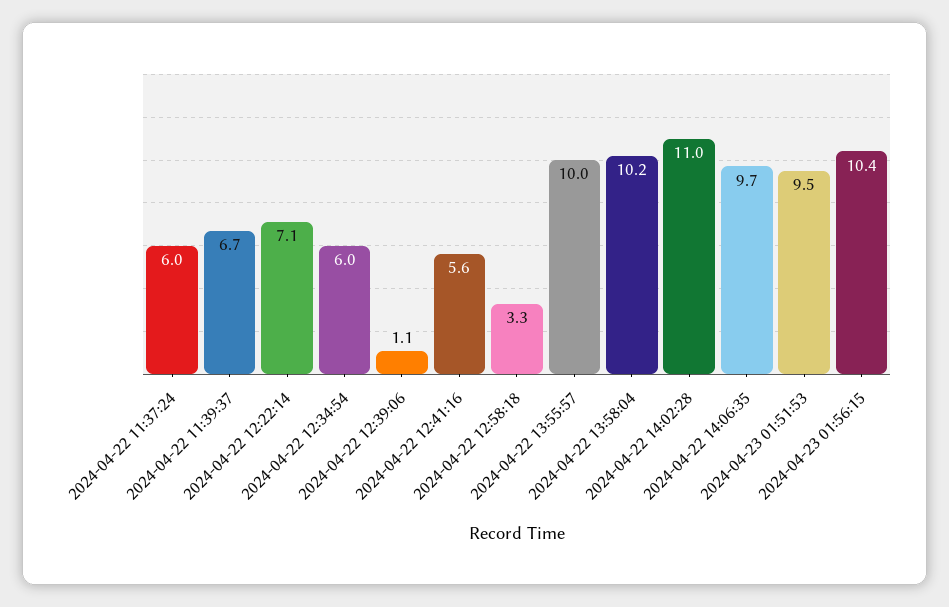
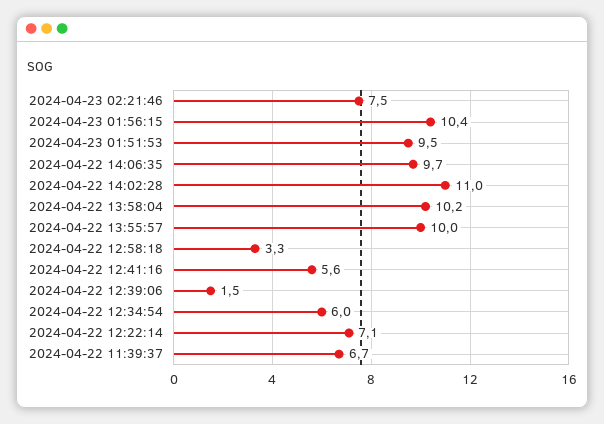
2024-04-22 11:37:24: 6 -> none
2024-04-22 12:39:06: 1.1 -> 1.5
2024-04-23 02:21:46: none -> 7.5

